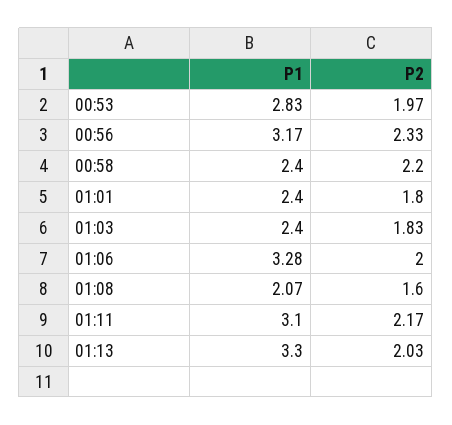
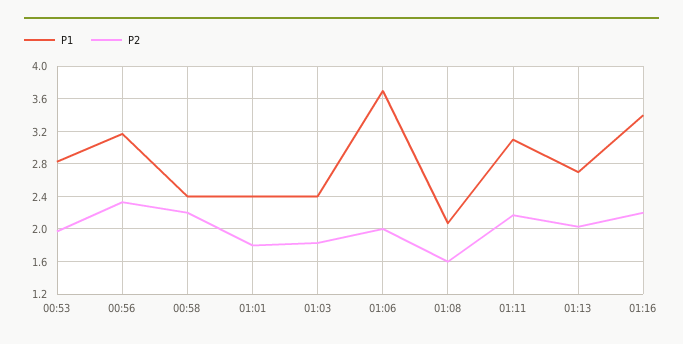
P1, 01:06: 3.28 -> 3.7
P1, 01:13: 3.3 -> 2.7
P1, 01:16: none -> 3.4
P2, 01:16: none -> 2.2

